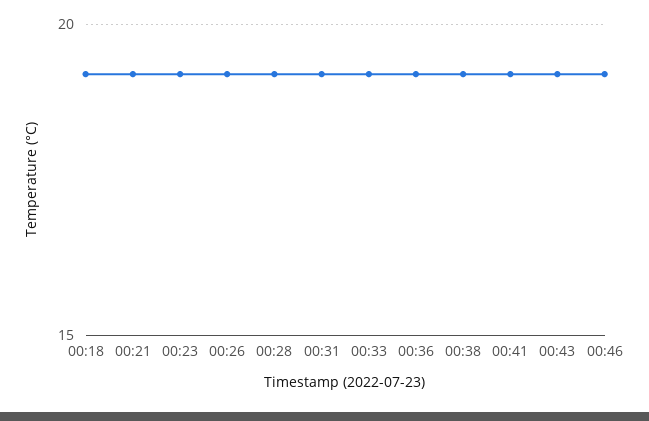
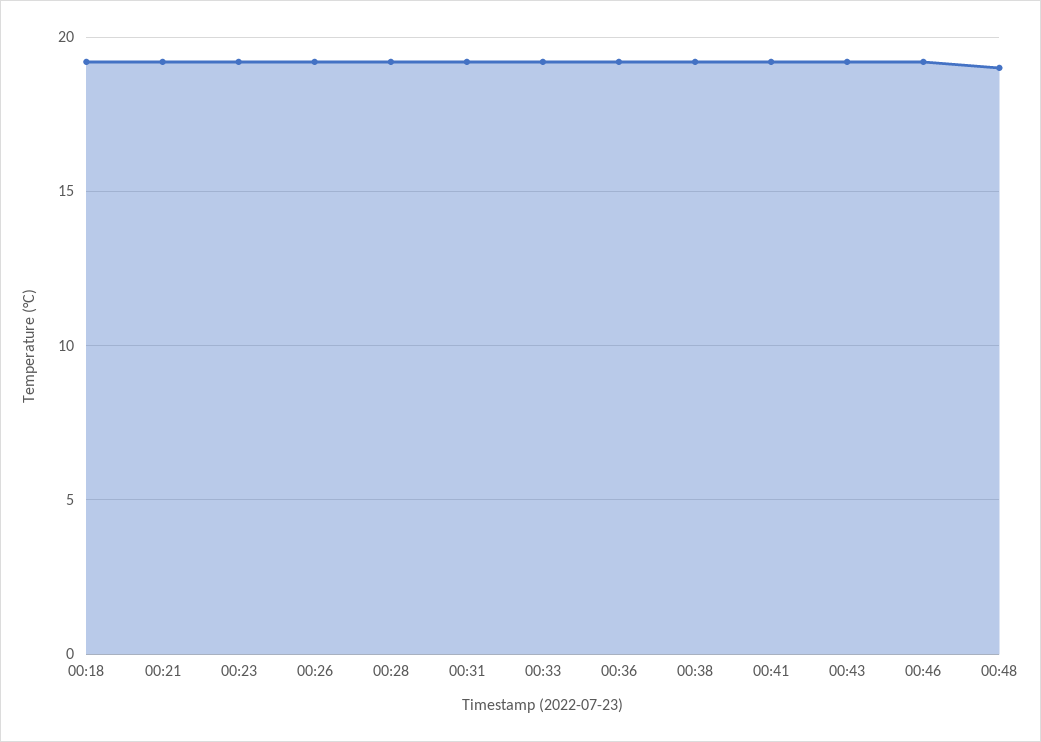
00:48: none -> 19

